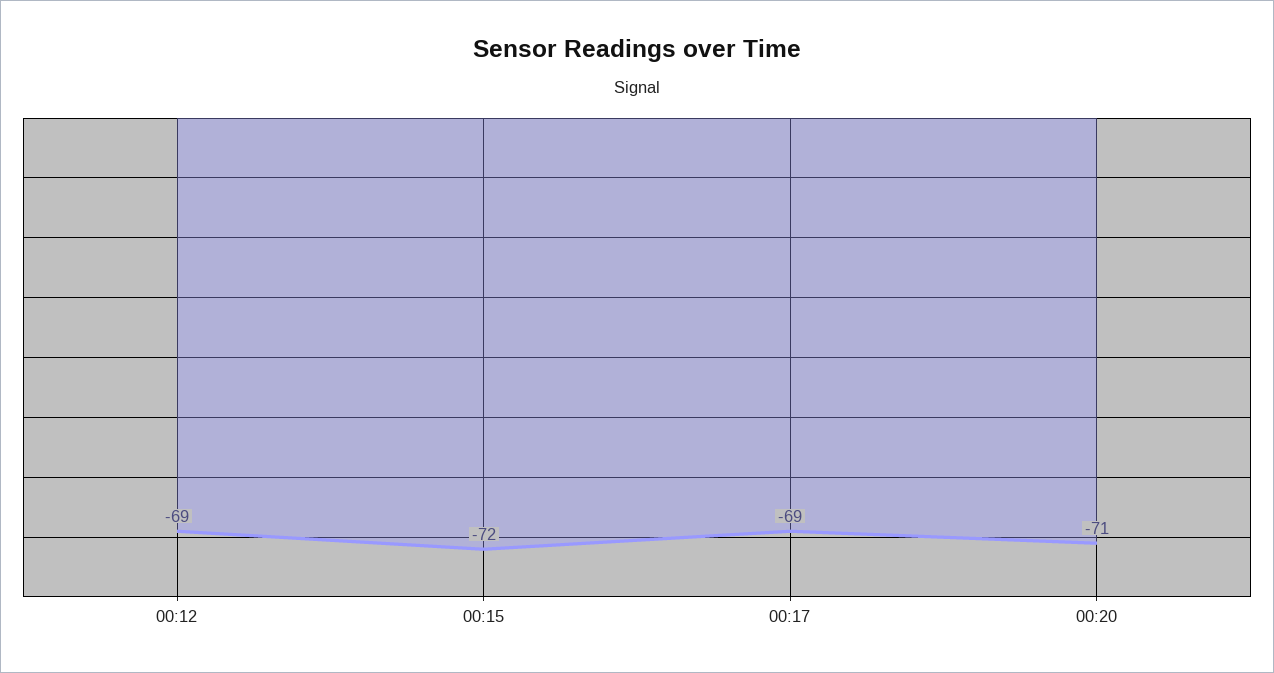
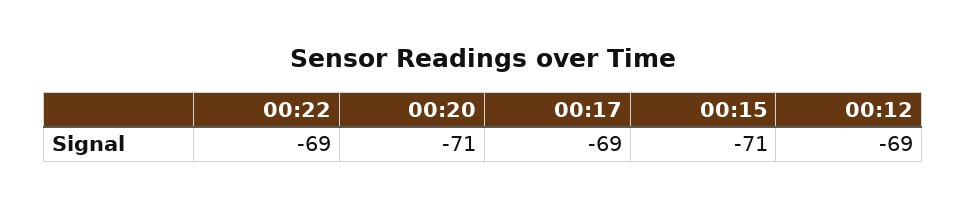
00:15: -72 -> -71
00:22: none -> -69

